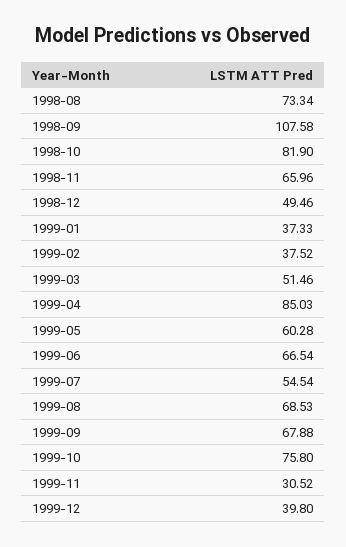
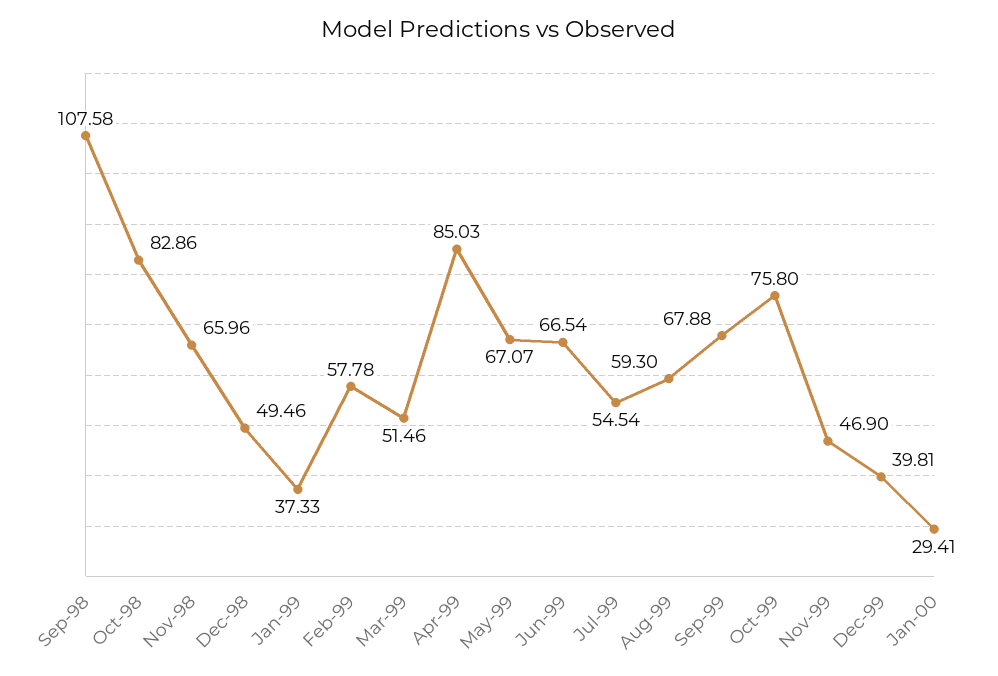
1998-08: 73.34 -> none
1998-10: 81.9 -> 82.86
1999-02: 37.52 -> 57.78
1999-05: 60.28 -> 67.07
1999-08: 68.53 -> 59.3
1999-11: 30.52 -> 46.9
1999-12: 39.8 -> 39.81
Jan-00: none -> 29.41

